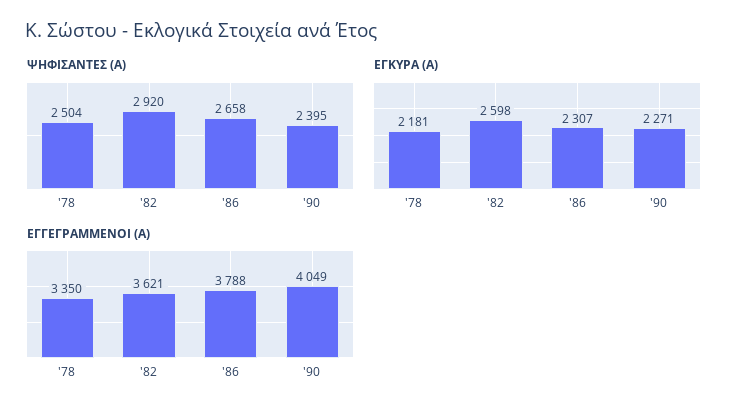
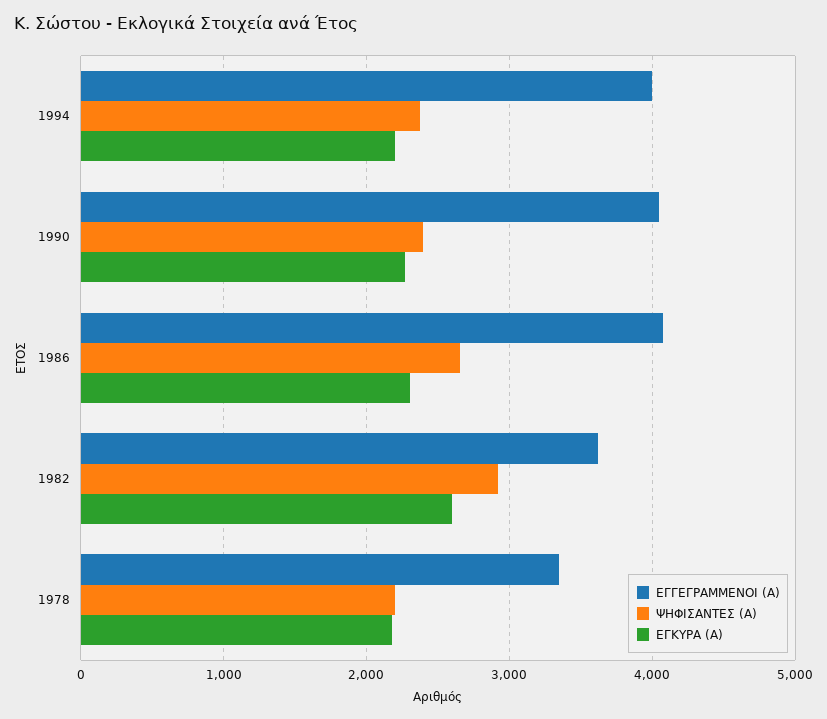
ΨΗΦΙΣΑΝΤΕΣ (Α), '78: 2504 -> 2200
ΕΓΓΕΓΡΑΜΜΕΝΟΙ (Α), '86: 3788 -> 4100
ΕΓΓΕΓΡΑΜΜΕΝΟΙ (Α), 1994: none -> 4000
ΨΗΦΙΣΑΝΤΕΣ (Α), 1994: none -> 2400
ΕΓΚΥΡΑ (Α), 1994: none -> 2200

